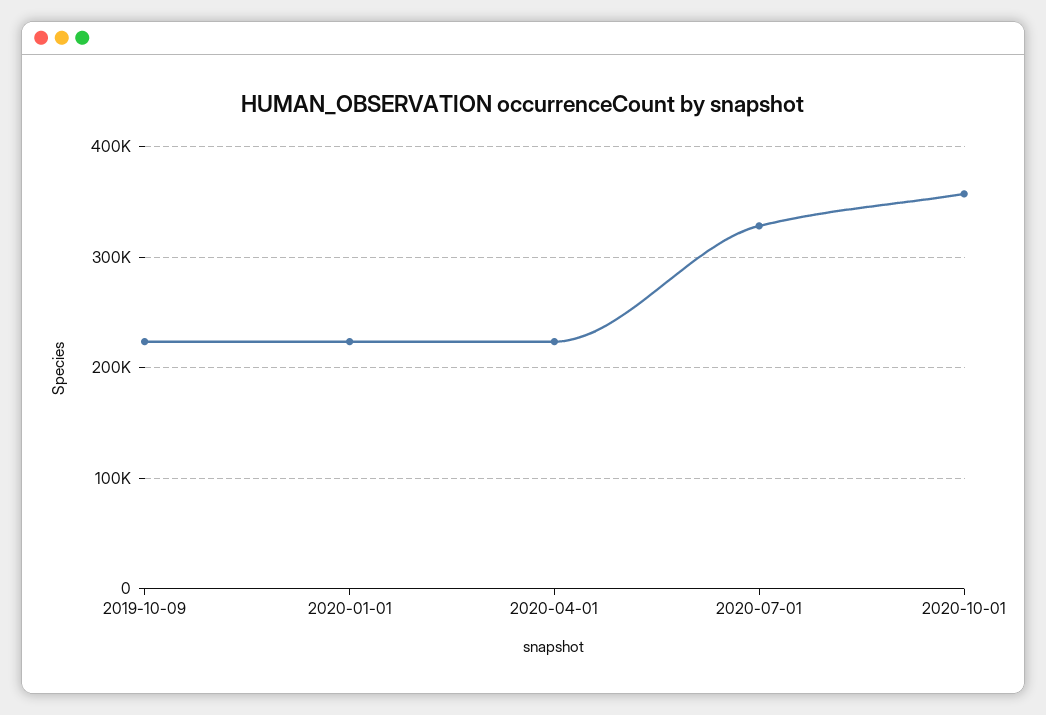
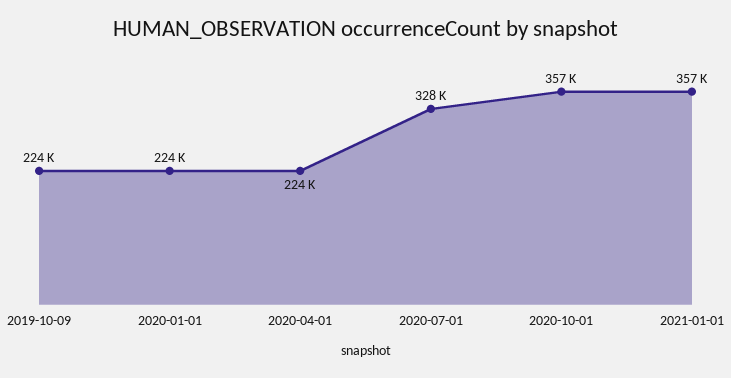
2021-01-01: none -> 357000

